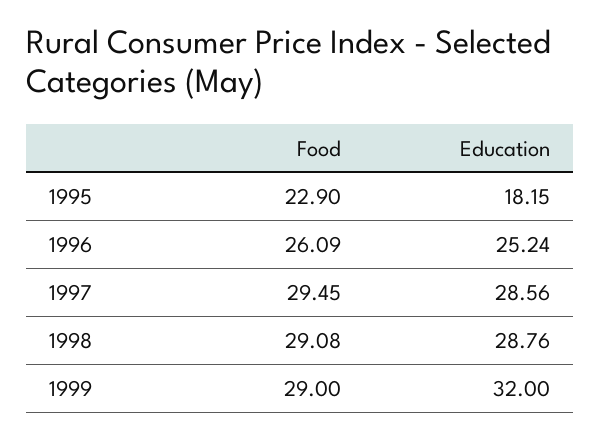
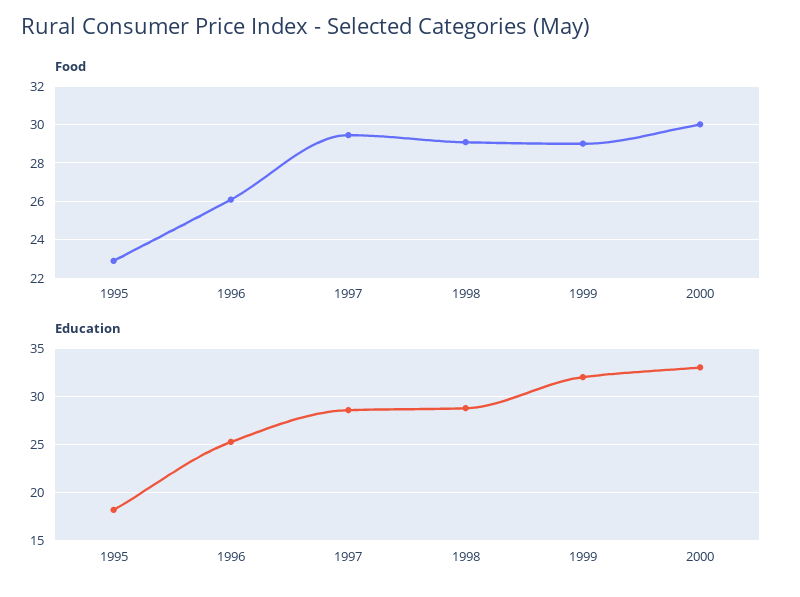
Food, 2000: none -> 30
Education, 2000: none -> 33

